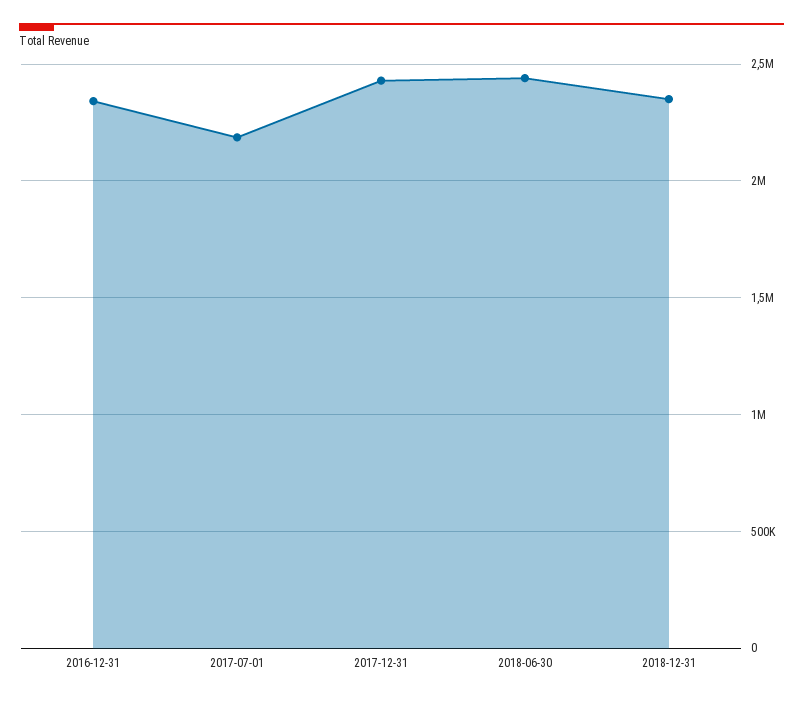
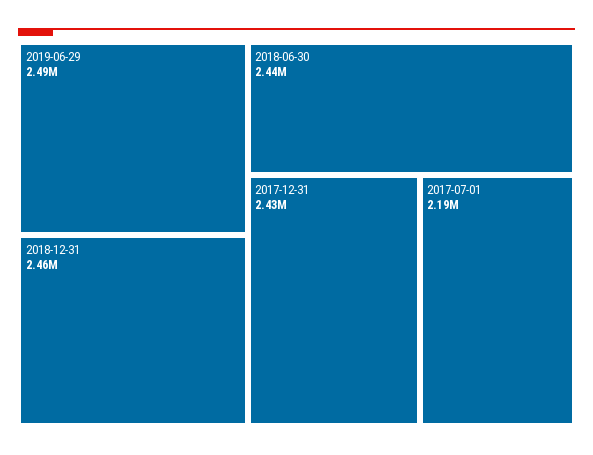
2016-12-31: 2350000 -> none
2018-12-31: 2350000 -> 2460000
2019-06-29: none -> 2490000

